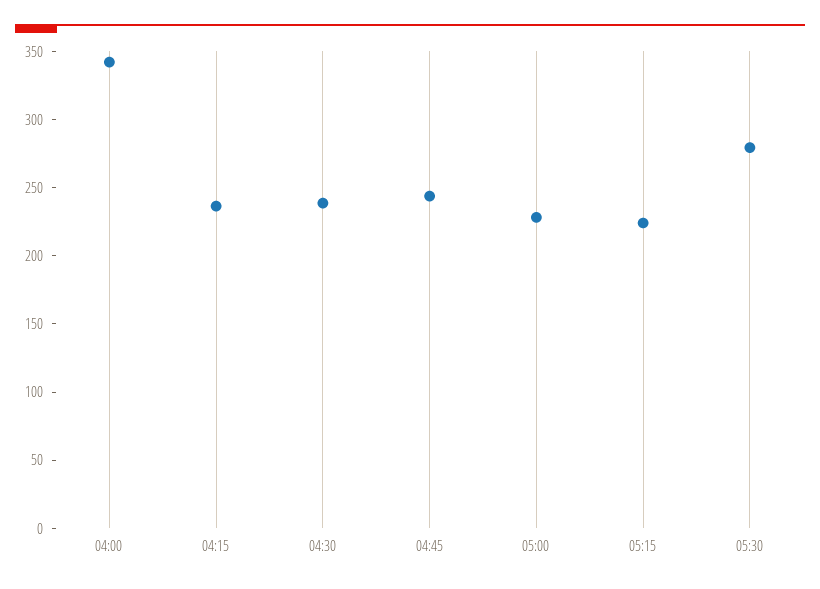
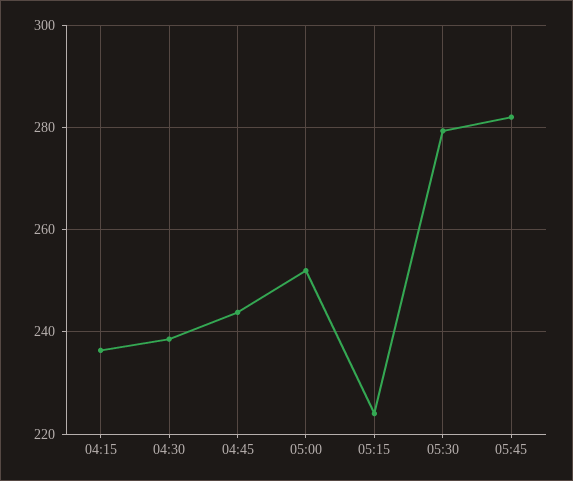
04:00: 340 -> none
05:00: 230 -> 252
05:45: none -> 282

